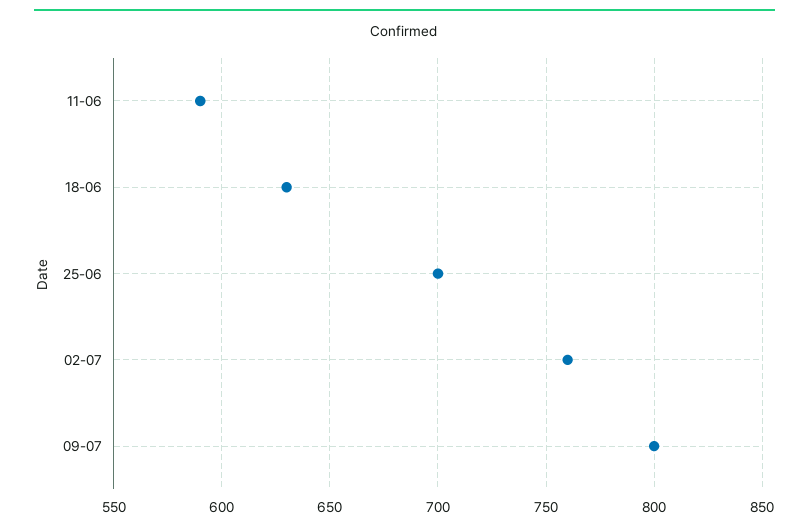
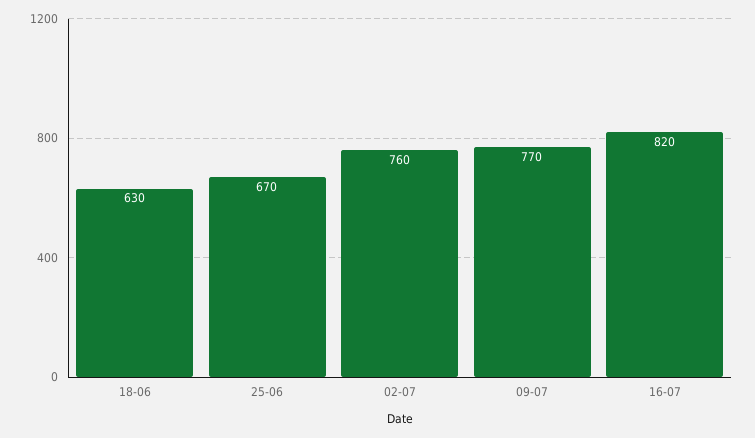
11-06: 590 -> none
25-06: 700 -> 670
09-07: 800 -> 770
16-07: none -> 820

